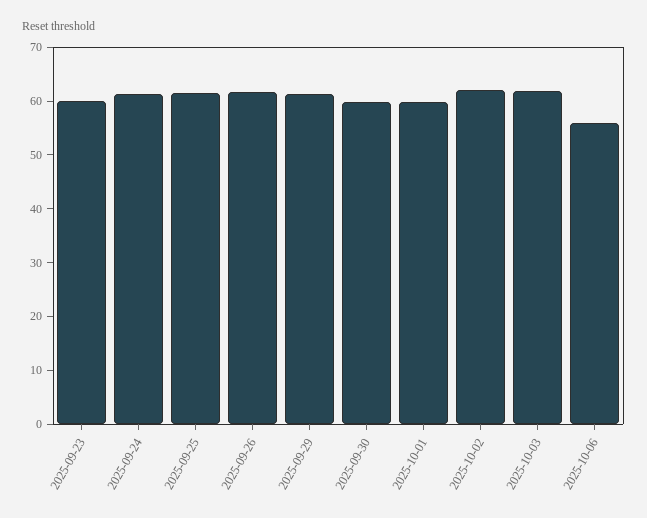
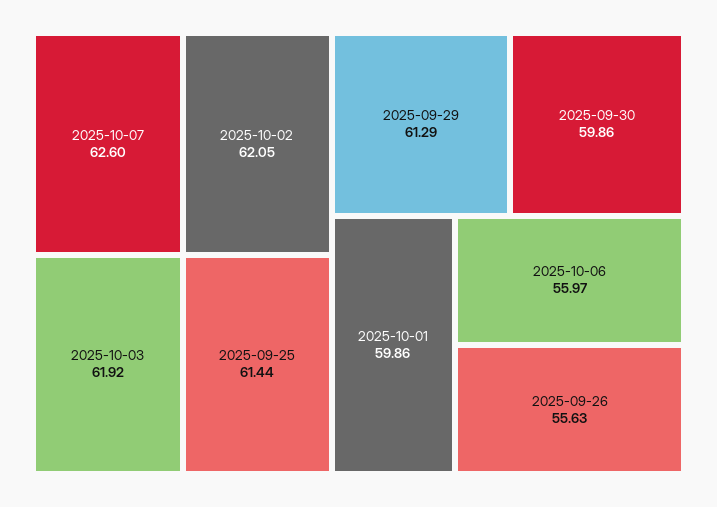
2025-09-23: 60 -> none
2025-09-24: 62 -> none
2025-09-26: 62 -> 55.63
2025-10-07: none -> 62.6

